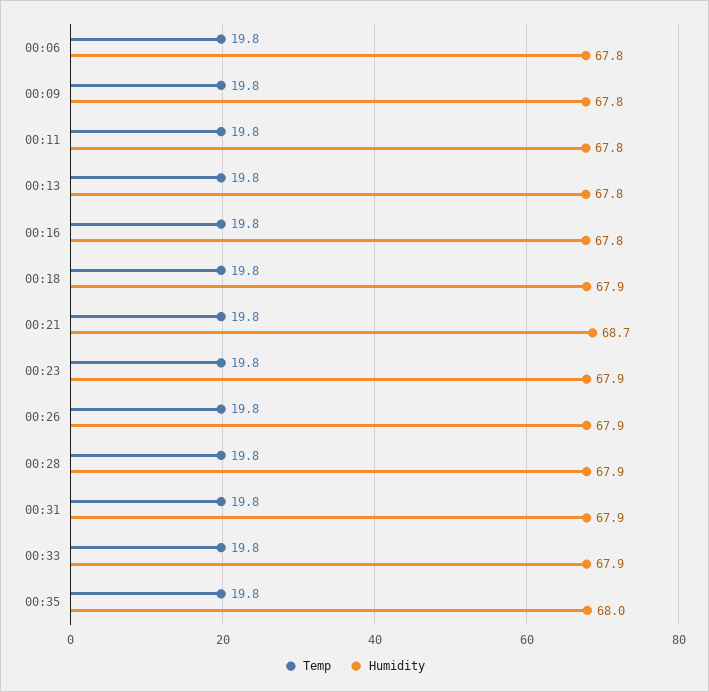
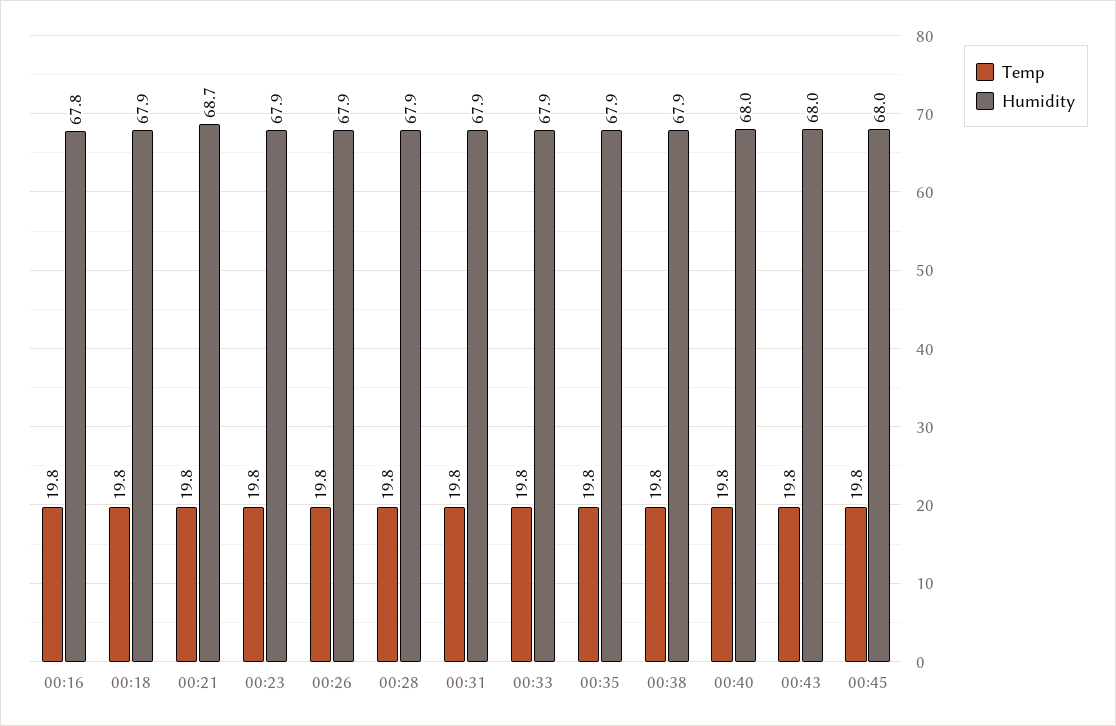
Temp, 00:06: 19.8 -> none
Humidity, 00:06: 67.8 -> none
Temp, 00:09: 19.8 -> none
Humidity, 00:09: 67.8 -> none
Temp, 00:11: 19.8 -> none
Humidity, 00:11: 67.8 -> none
Temp, 00:13: 19.8 -> none
Humidity, 00:13: 67.8 -> none
Humidity, 00:35: 68 -> 67.9
Temp, 00:38: none -> 19.8
Humidity, 00:38: none -> 67.9
Temp, 00:40: none -> 19.8
Humidity, 00:40: none -> 68
Temp, 00:43: none -> 19.8
Humidity, 00:43: none -> 68
Temp, 00:45: none -> 19.8
Humidity, 00:45: none -> 68

